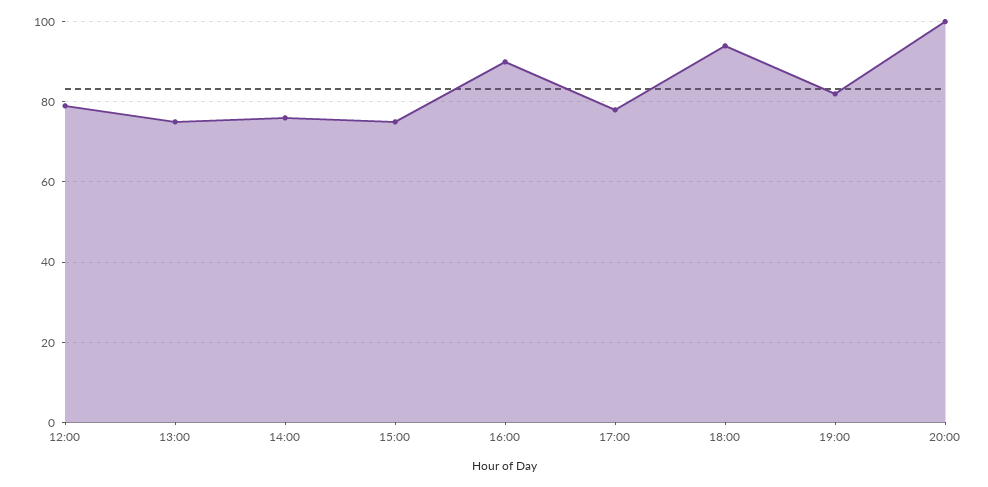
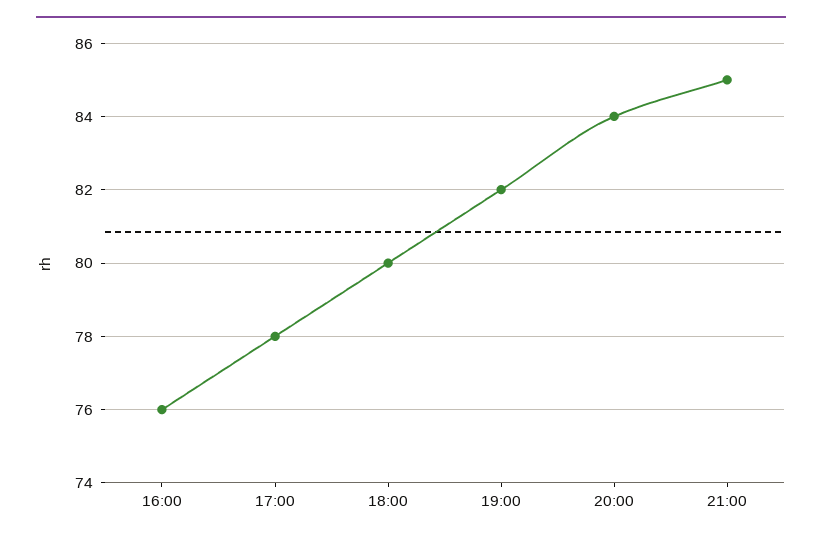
12:00: 80 -> none
13:00: 75 -> none
14:00: 75 -> none
15:00: 75 -> none
16:00: 90 -> 76
18:00: 95 -> 80
20:00: 100 -> 84
21:00: none -> 85

